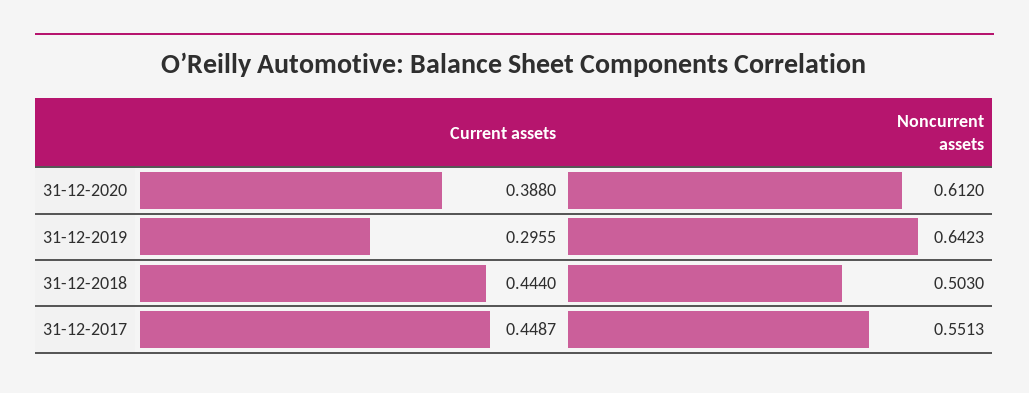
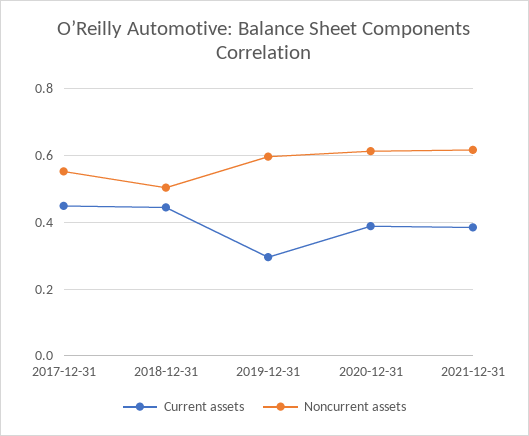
Noncurrent assets, 31-12-2019: 0.6423 -> 0.6
Current assets, 2021-12-31: none -> 0.38
Noncurrent assets, 2021-12-31: none -> 0.62

